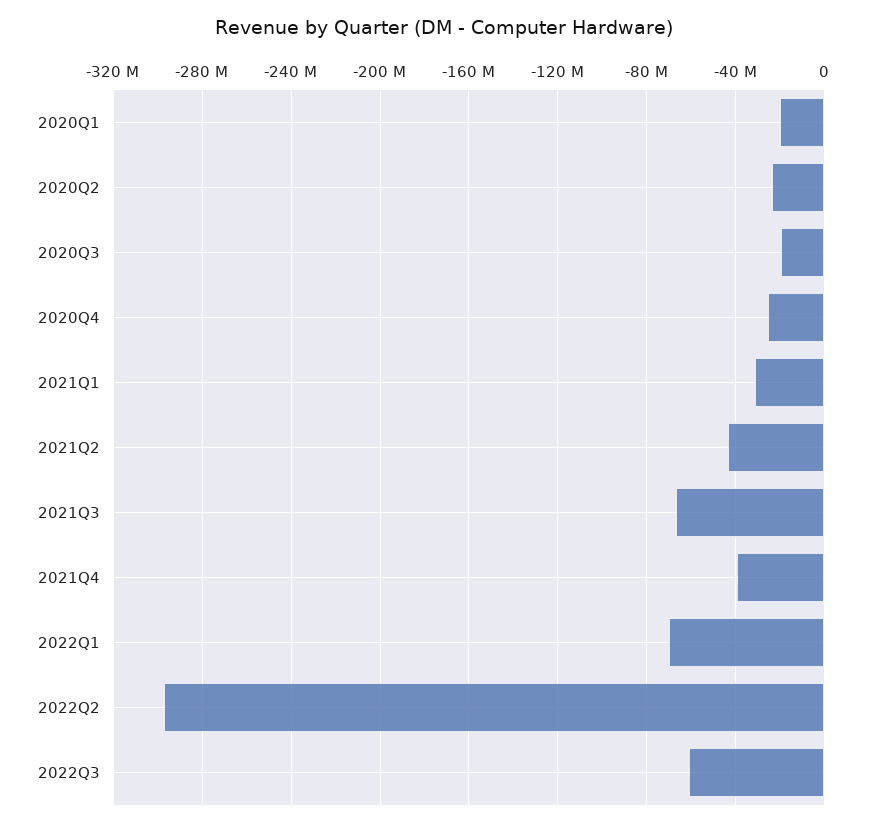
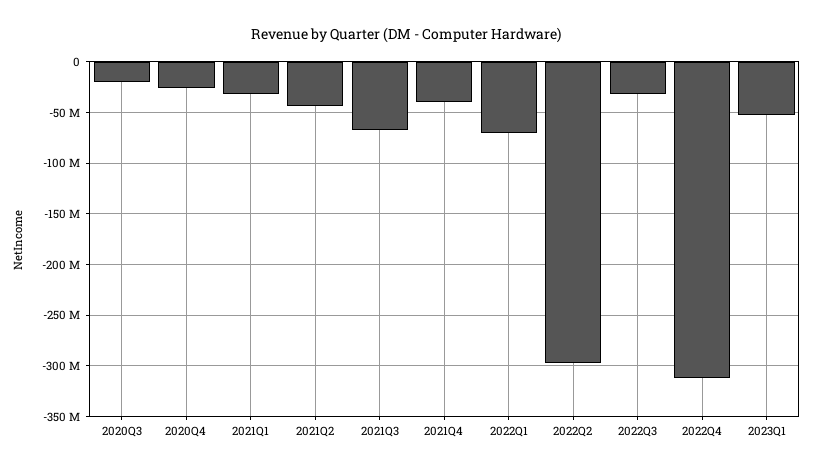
2020Q1: -20000000 -> none
2020Q2: -25000000 -> none
2022Q3: -60000000 -> -30000000
2022Q4: none -> -310000000
2023Q1: none -> -50000000

